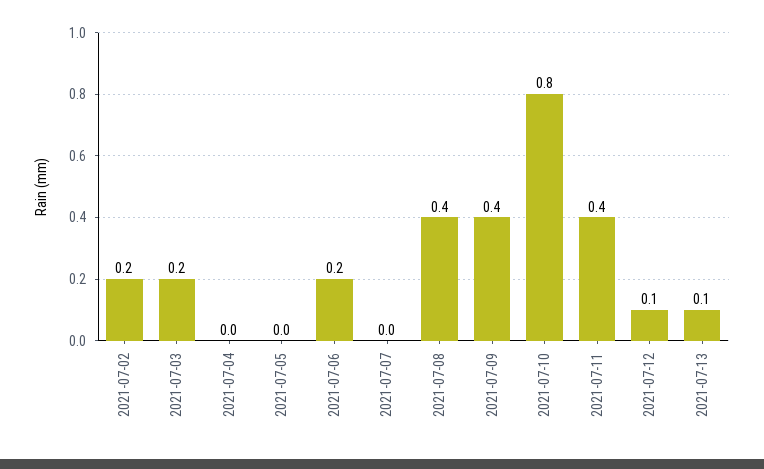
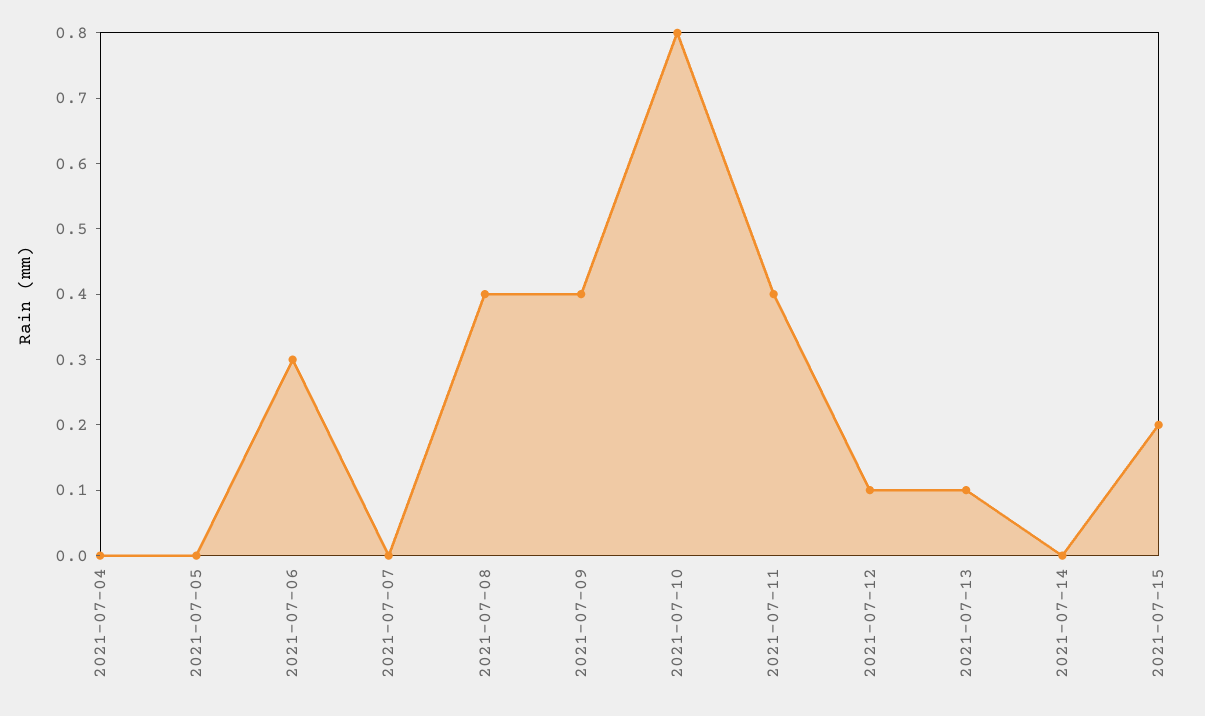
2021-07-02: 0.2 -> none
2021-07-03: 0.2 -> none
2021-07-06: 0.2 -> 0.3
2021-07-14: none -> 0
2021-07-15: none -> 0.2

